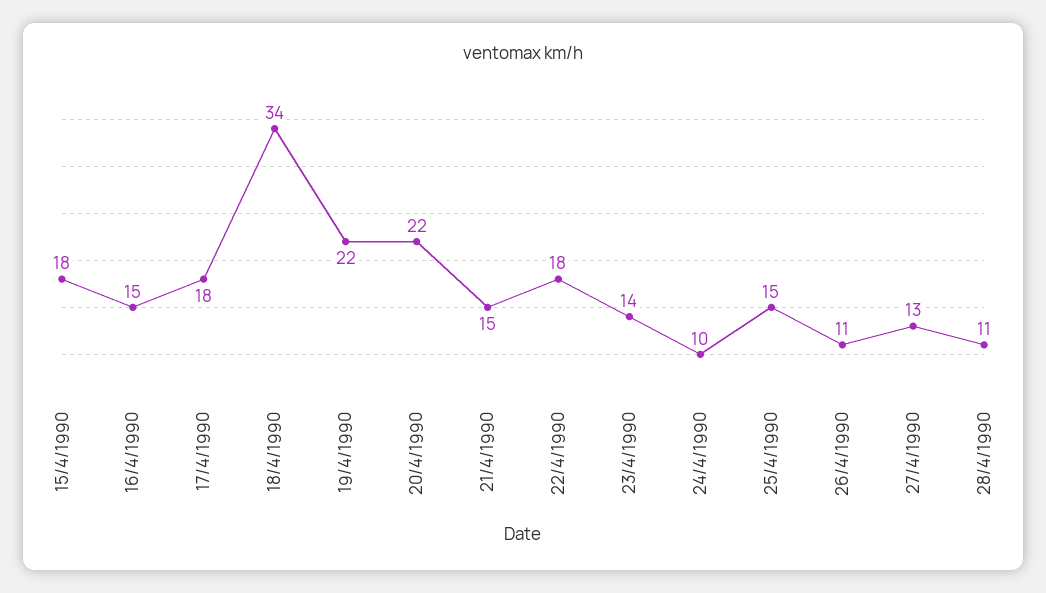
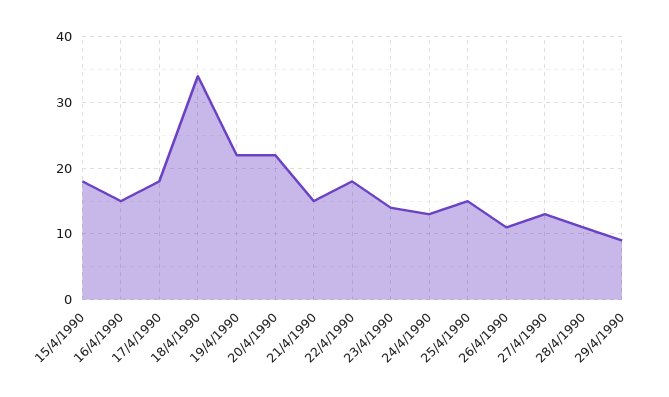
24/4/1990: 10 -> 13
29/4/1990: none -> 9

